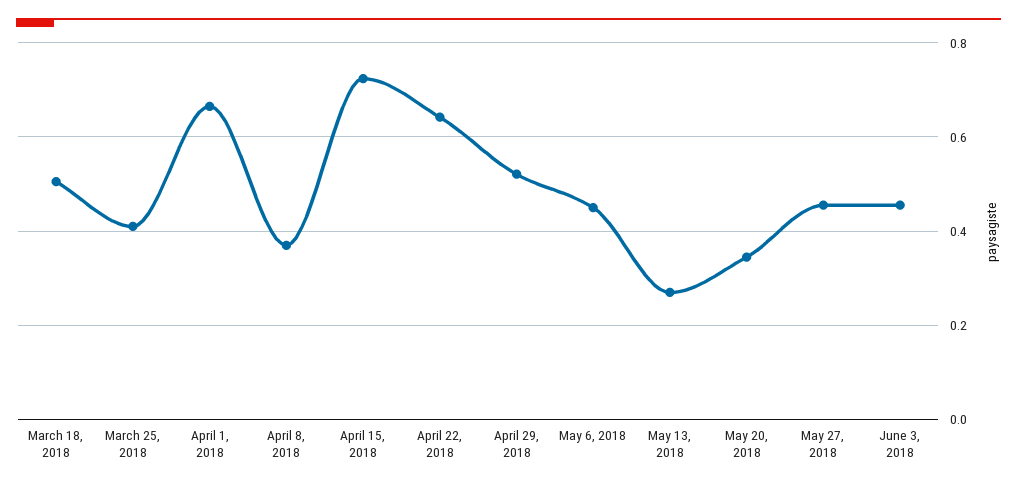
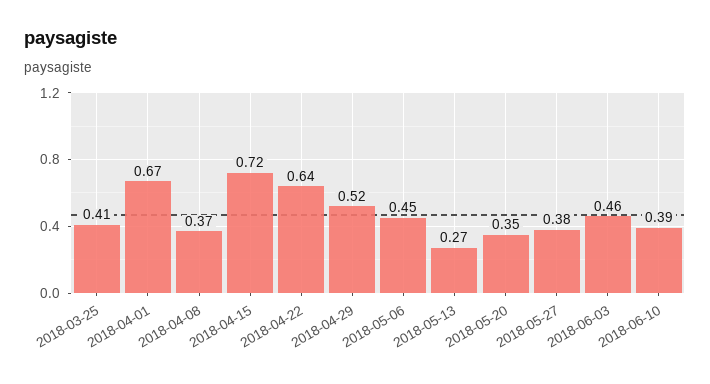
March 18, 2018: 0.5 -> none
May 27, 2018: 0.46 -> 0.38
2018-06-10: none -> 0.39

